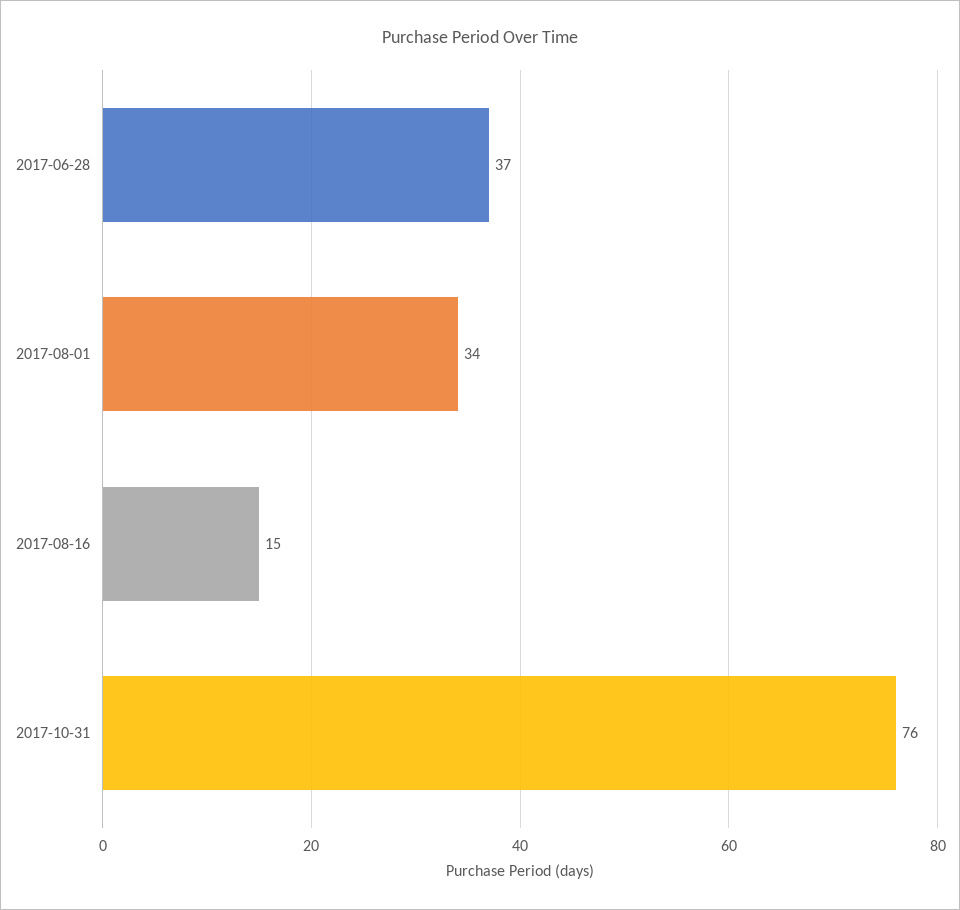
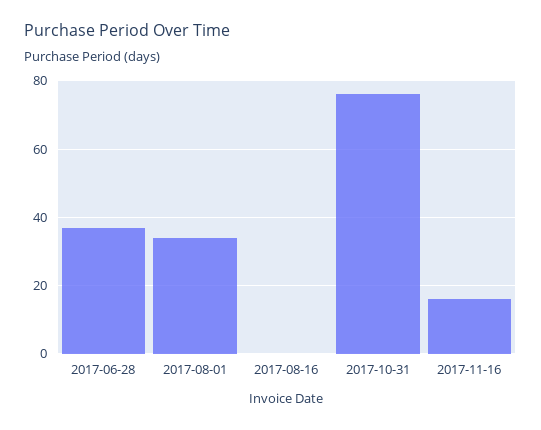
2017-08-16: 15 -> 0
2017-11-16: none -> 15

